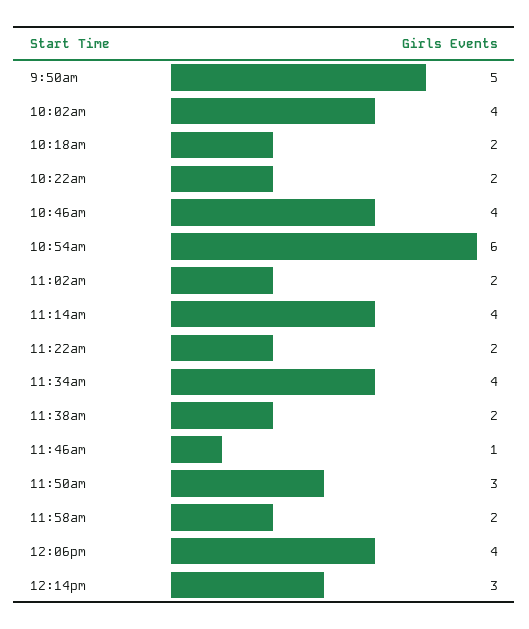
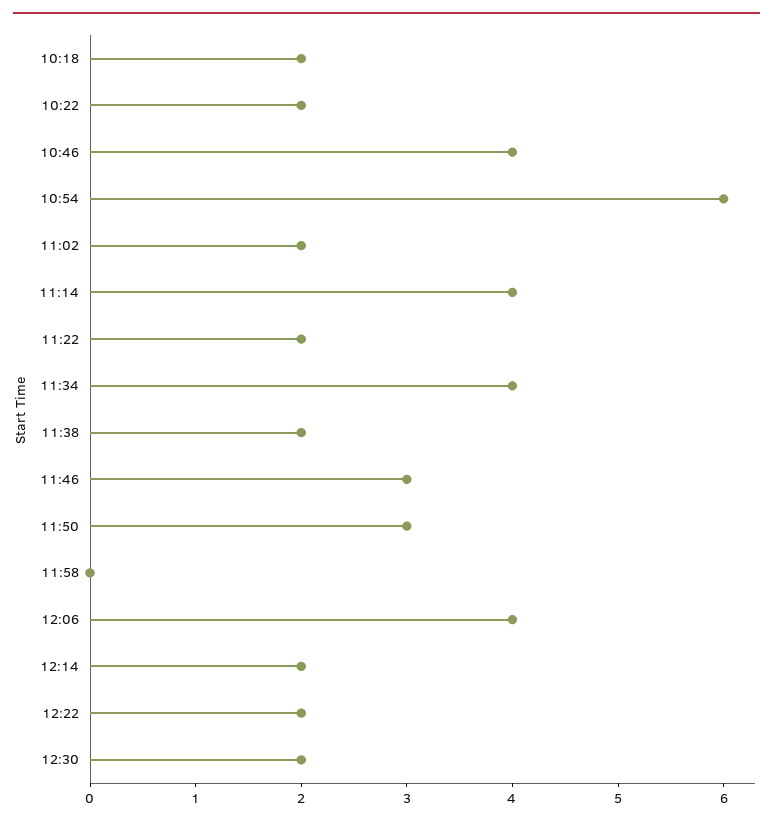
9:50am: 5 -> none
10:02am: 4 -> none
11:46am: 1 -> 3
11:58am: 2 -> 0
12:14pm: 3 -> 2
12:22: none -> 2
12:30: none -> 2

